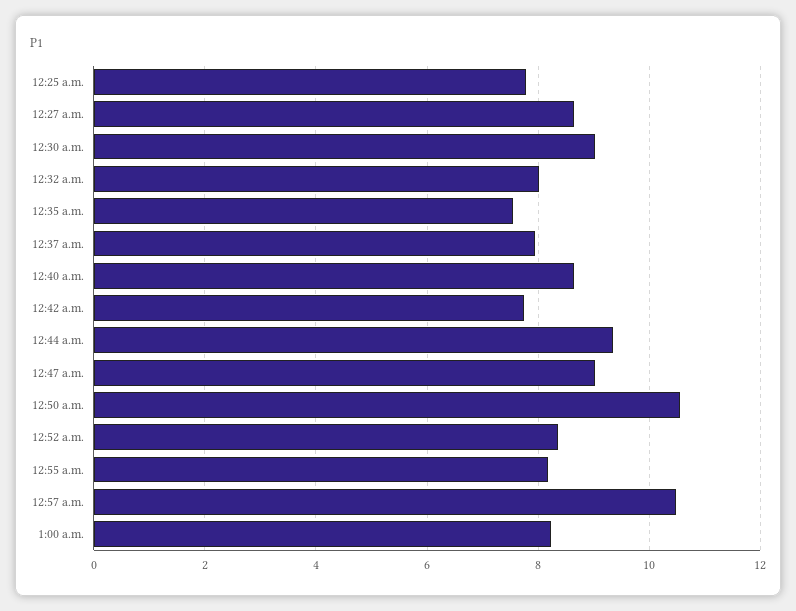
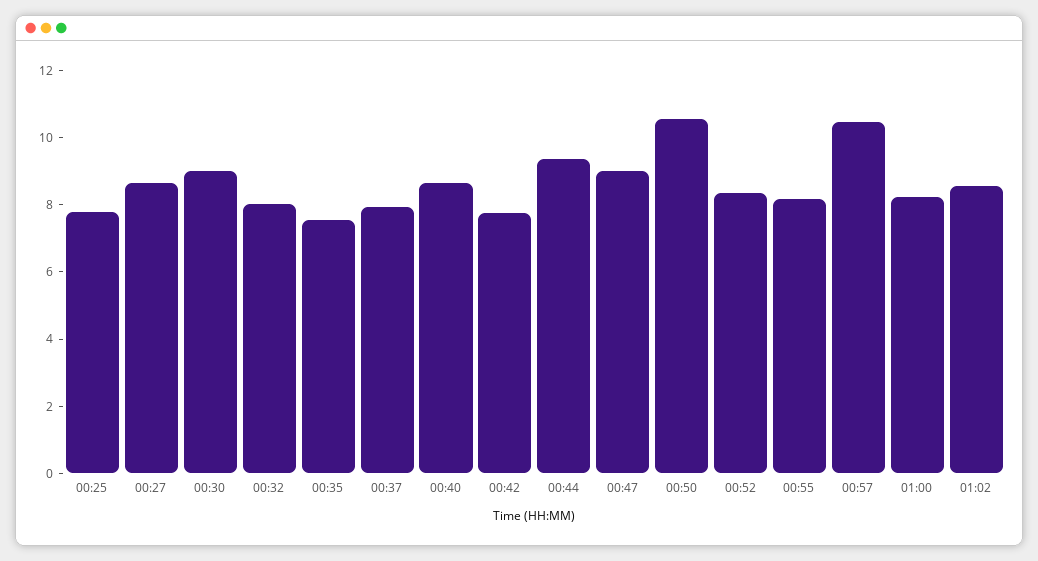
01:02: none -> 8.5

